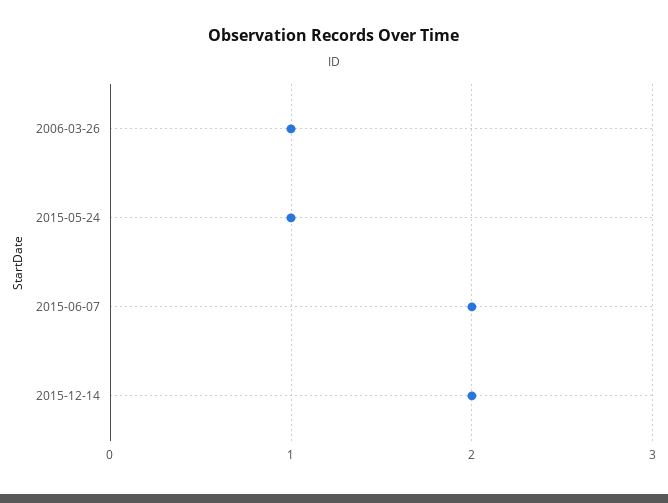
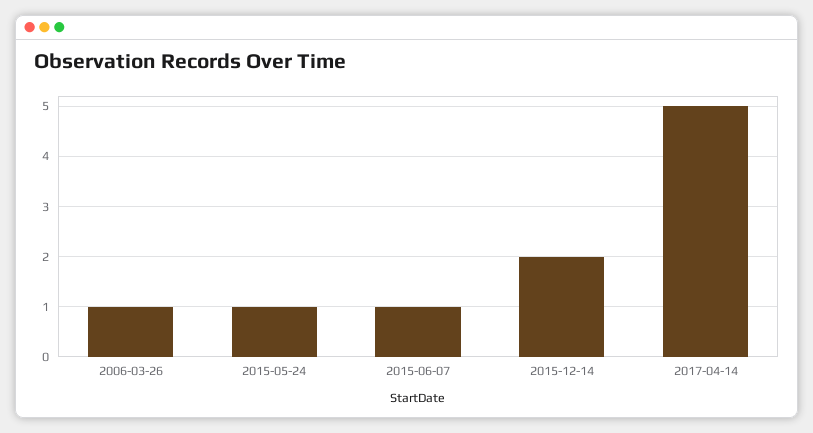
2015-06-07: 2 -> 1
2017-04-14: none -> 5

